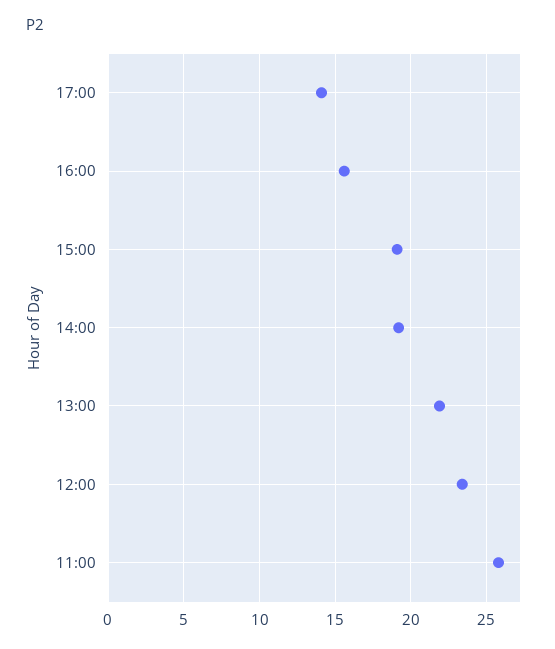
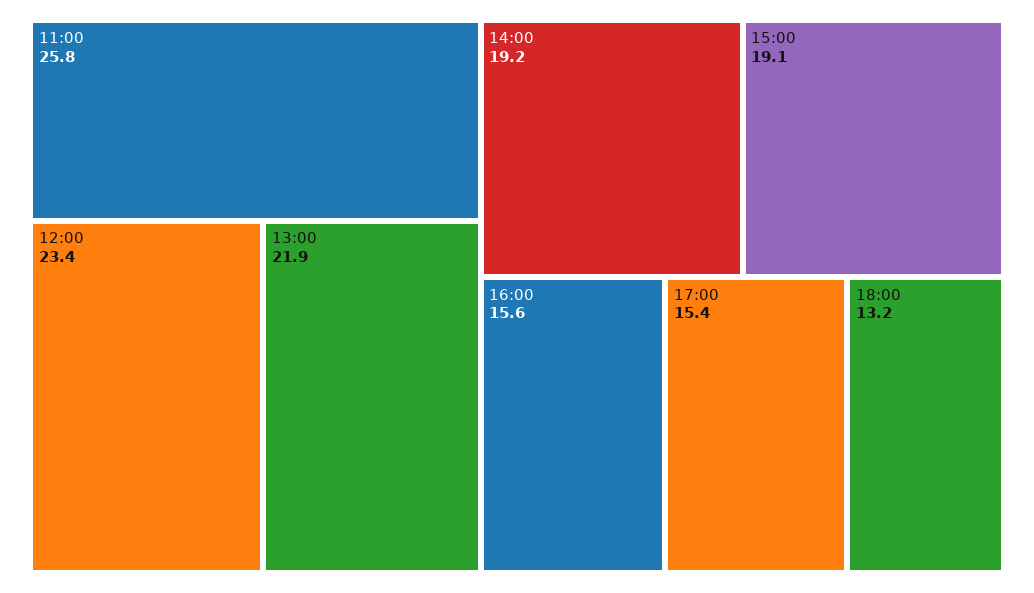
17:00: 14 -> 15.4
18:00: none -> 13.2

